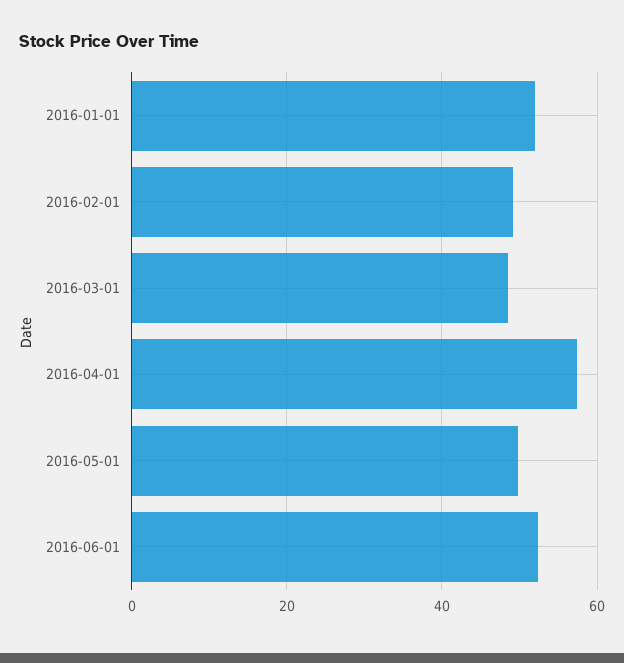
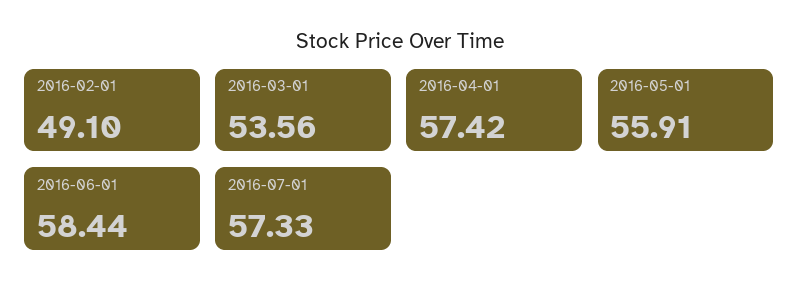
2016-01-01: 52 -> none
2016-03-01: 48 -> 53.56
2016-05-01: 50 -> 55.91
2016-06-01: 52 -> 58.44
2016-07-01: none -> 57.33

